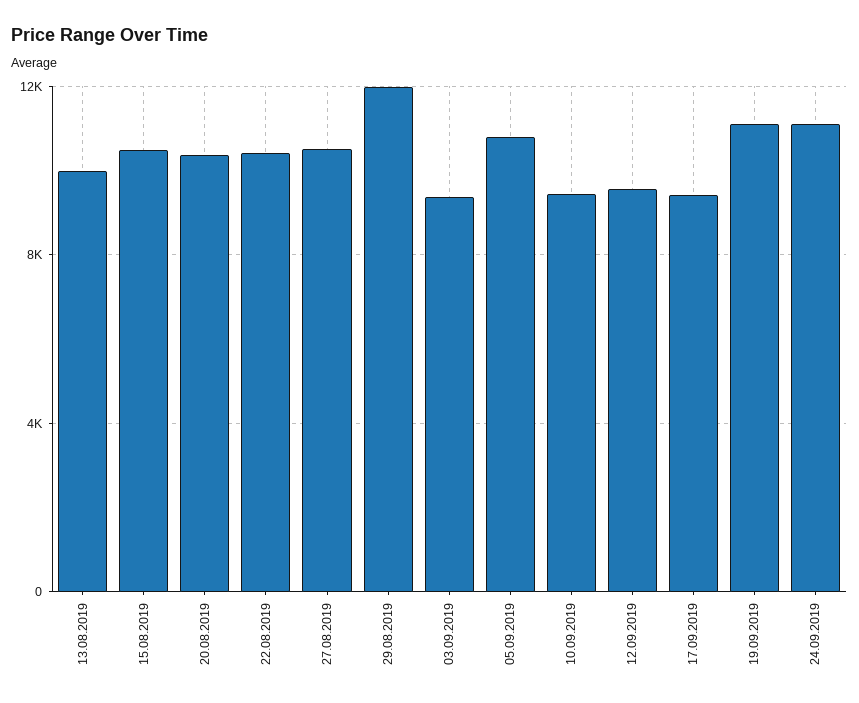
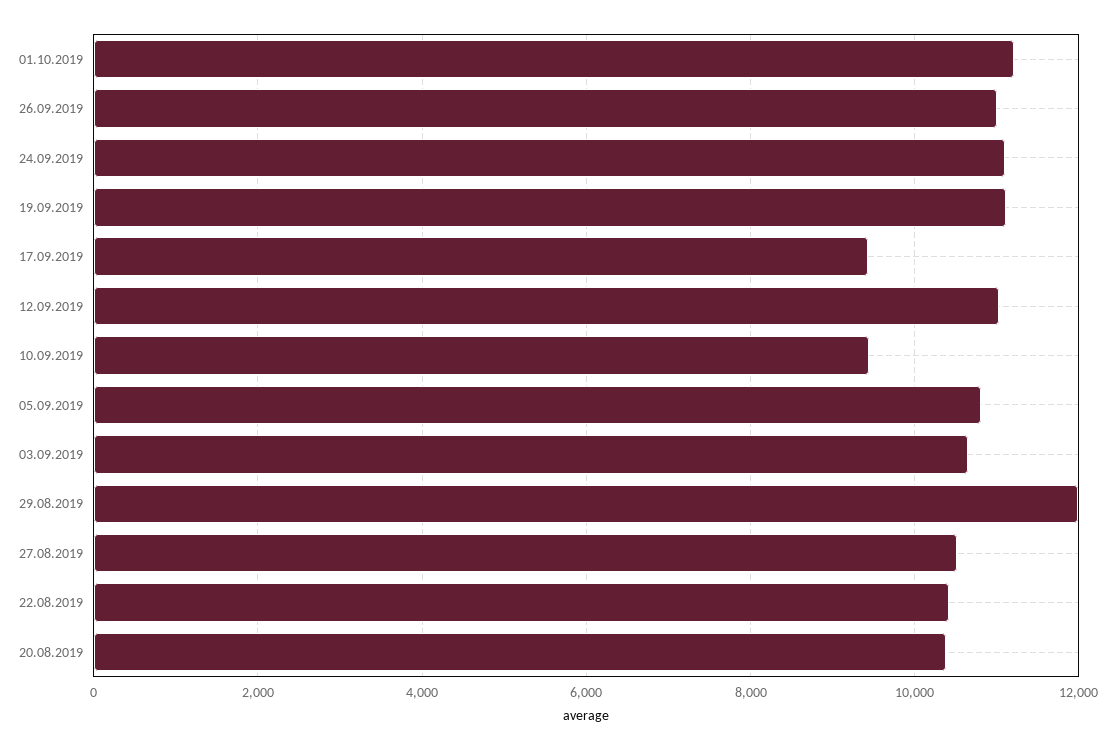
13.08.2019: 10000 -> none
15.08.2019: 10500 -> none
03.09.2019: 9500 -> 10600
12.09.2019: 9500 -> 11000
01.10.2019: none -> 11200
26.09.2019: none -> 11000

